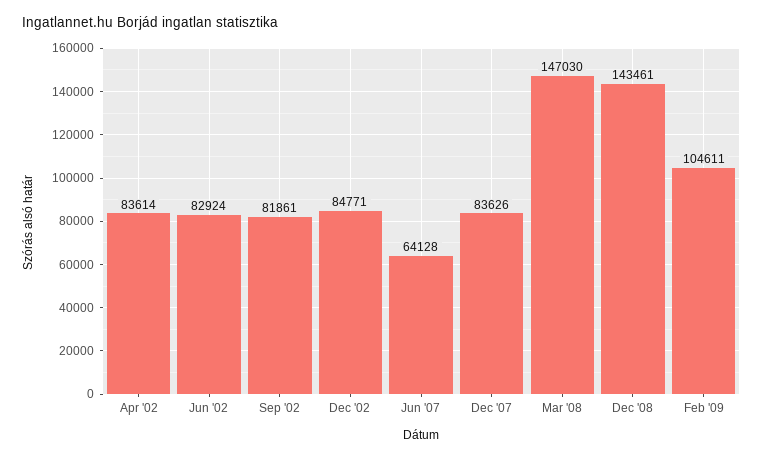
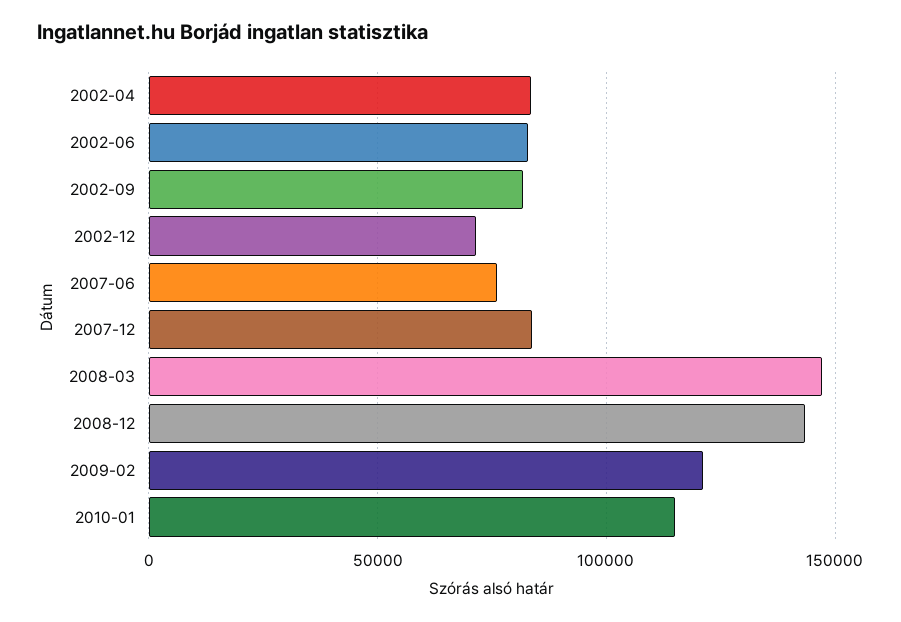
Dec '02: 84771 -> 70000
Jun '07: 64128 -> 75000
Feb '09: 104611 -> 120000
2010-01: none -> 115000

